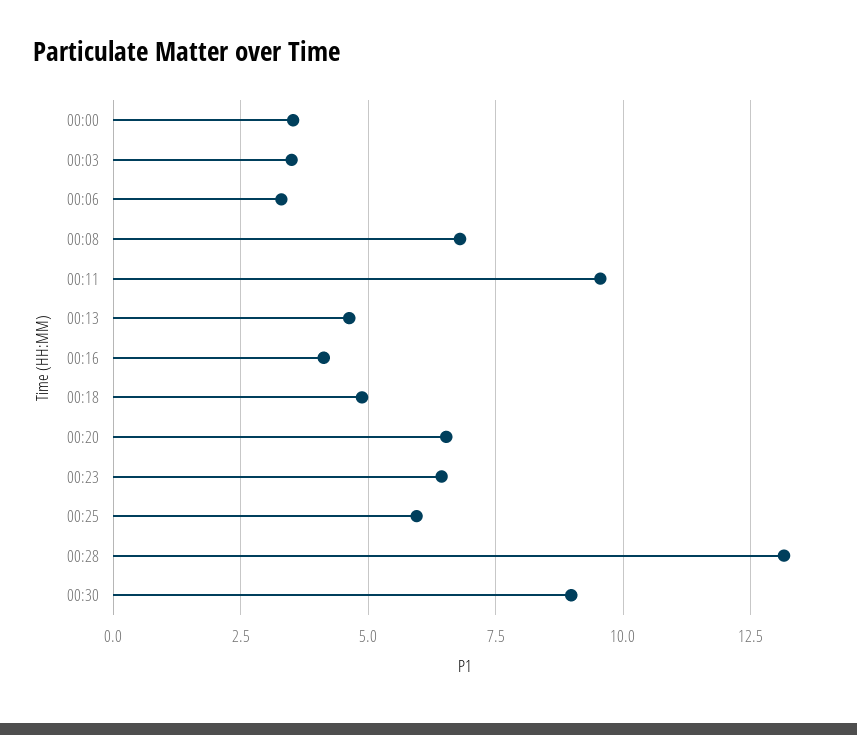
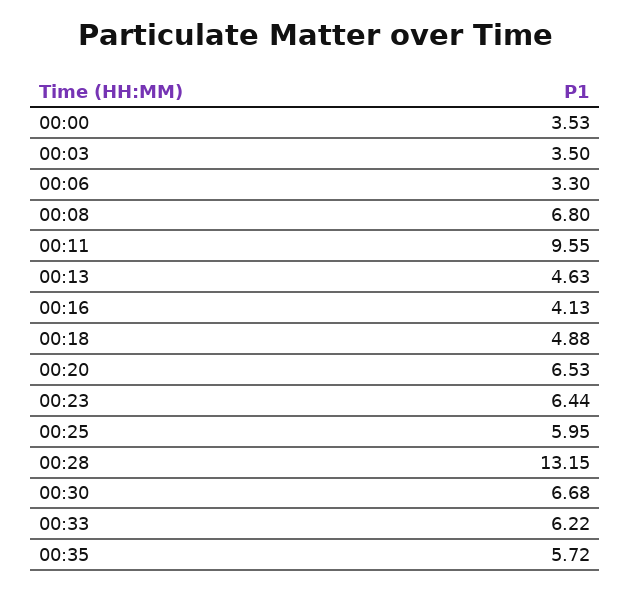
00:30: 9 -> 6.68
00:33: none -> 6.22
00:35: none -> 5.72

